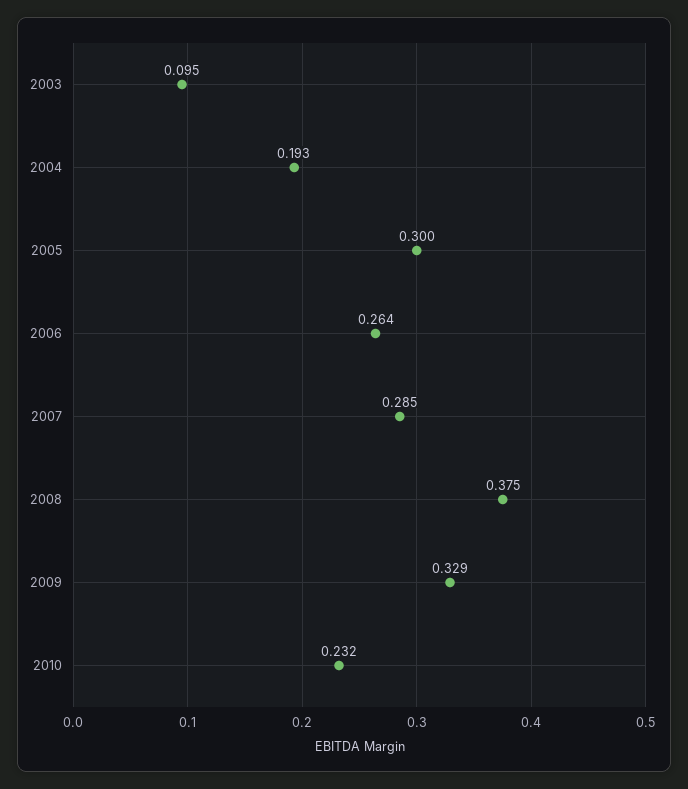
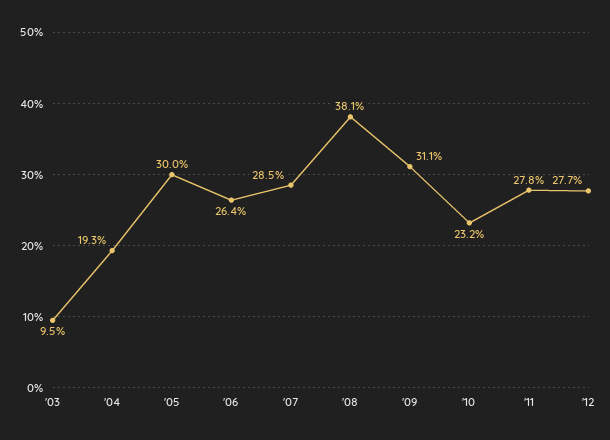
2008: 0.375 -> 0.381
2009: 0.329 -> 0.311
'11: none -> 0.278
'12: none -> 0.277

